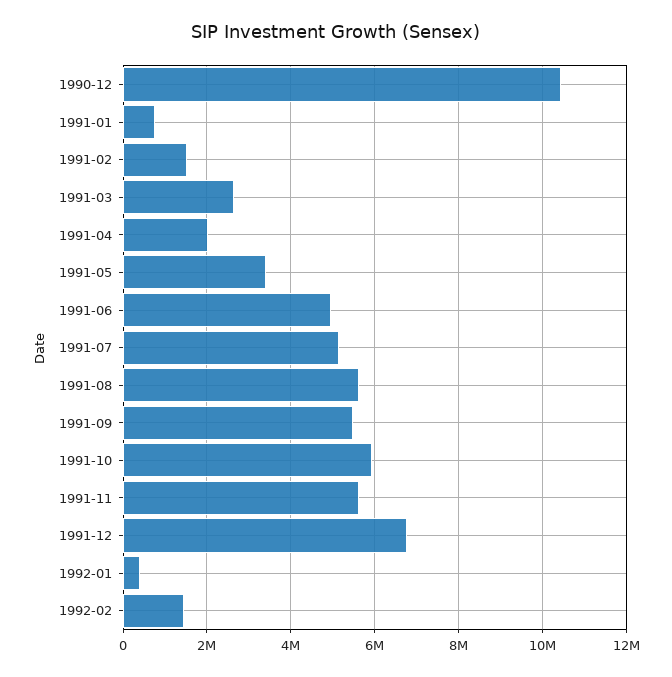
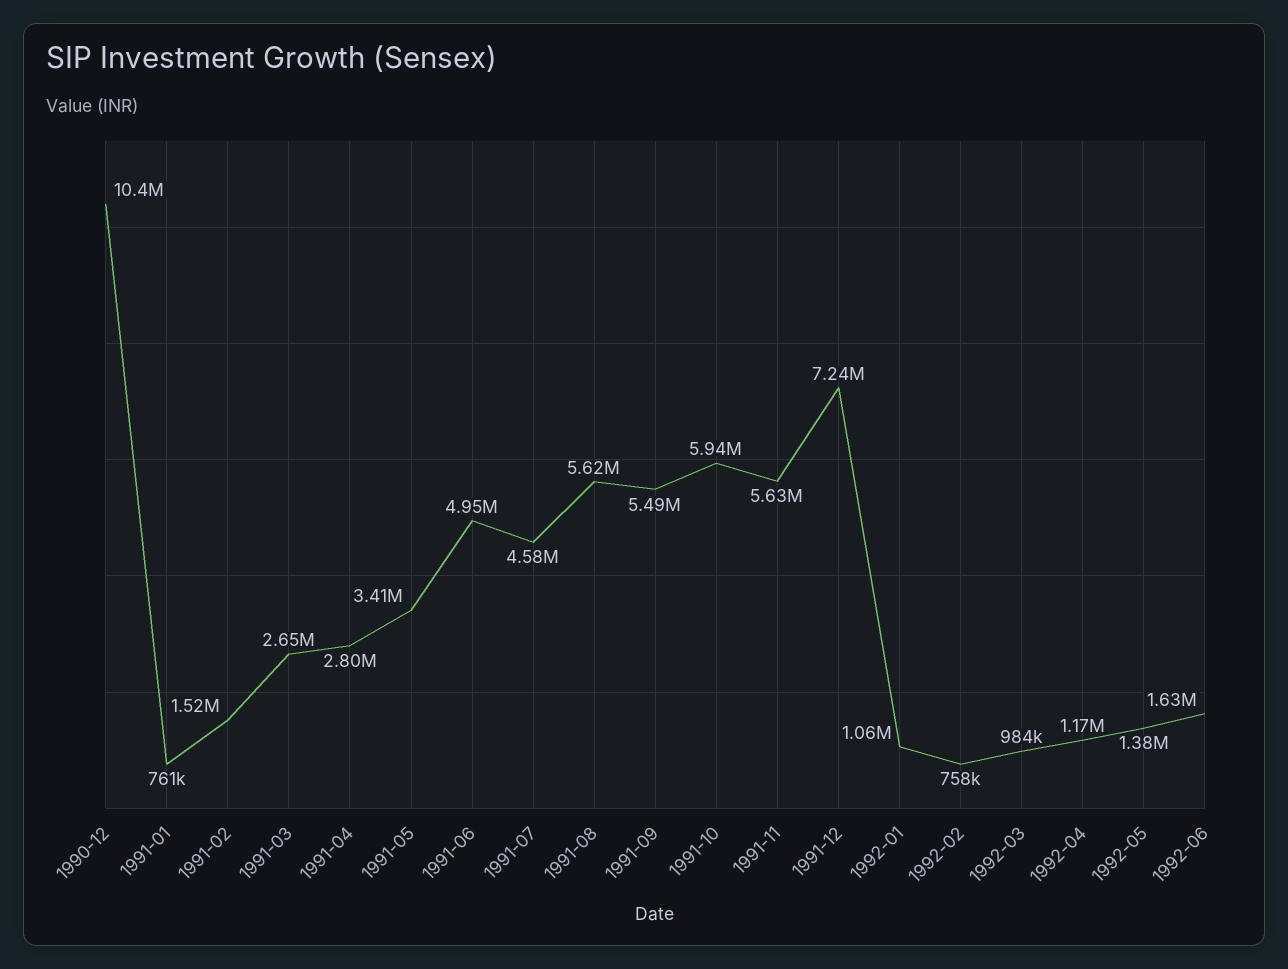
1991-04: 2000000 -> 2800000
1991-07: 5200000 -> 4580000
1991-12: 6800000 -> 7240000
1992-01: 400000 -> 1060000
1992-02: 1400000 -> 758000
1992-03: none -> 984000
1992-04: none -> 1170000
1992-05: none -> 1380000
1992-06: none -> 1630000

